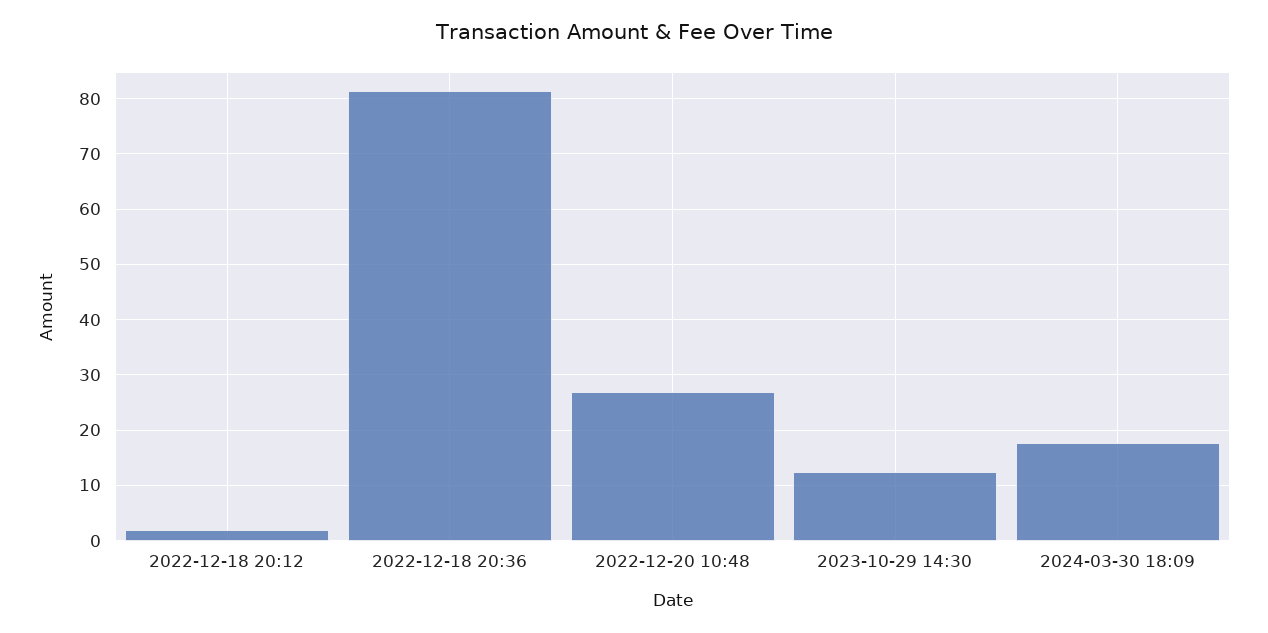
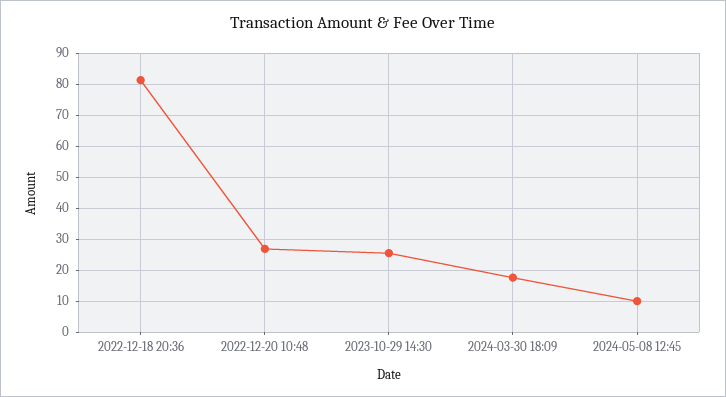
2022-12-18 20:12: 2 -> none
2023-10-29 14:30: 12 -> 26
2024-05-08 12:45: none -> 10

